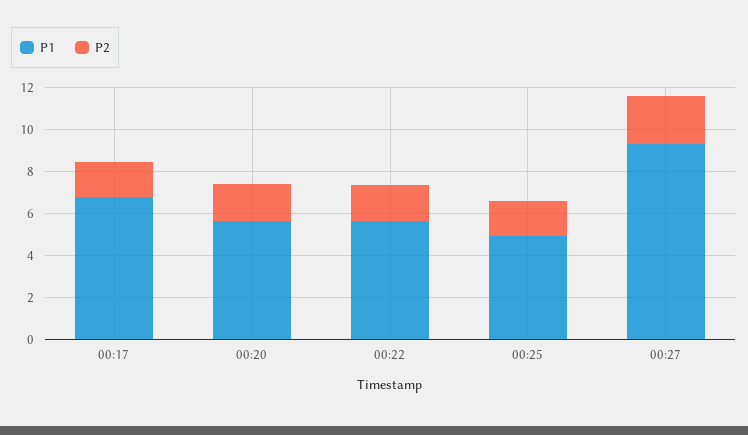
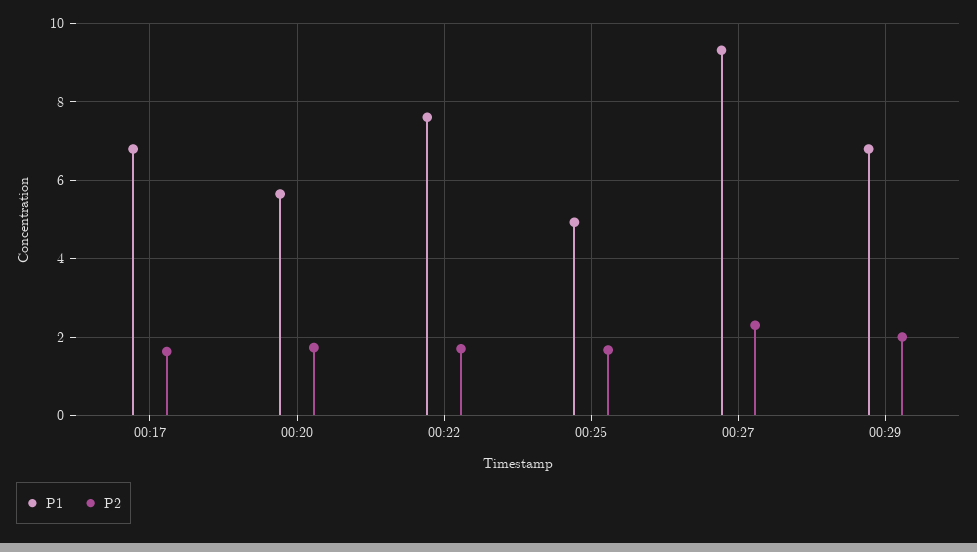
P1, 00:22: 5.5 -> 7.6
P1, 00:29: none -> 6.8
P2, 00:29: none -> 2

